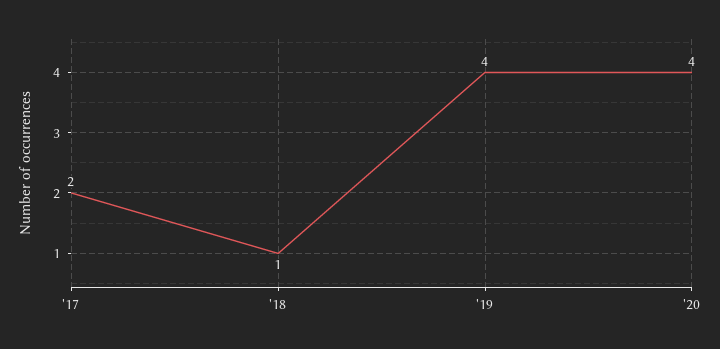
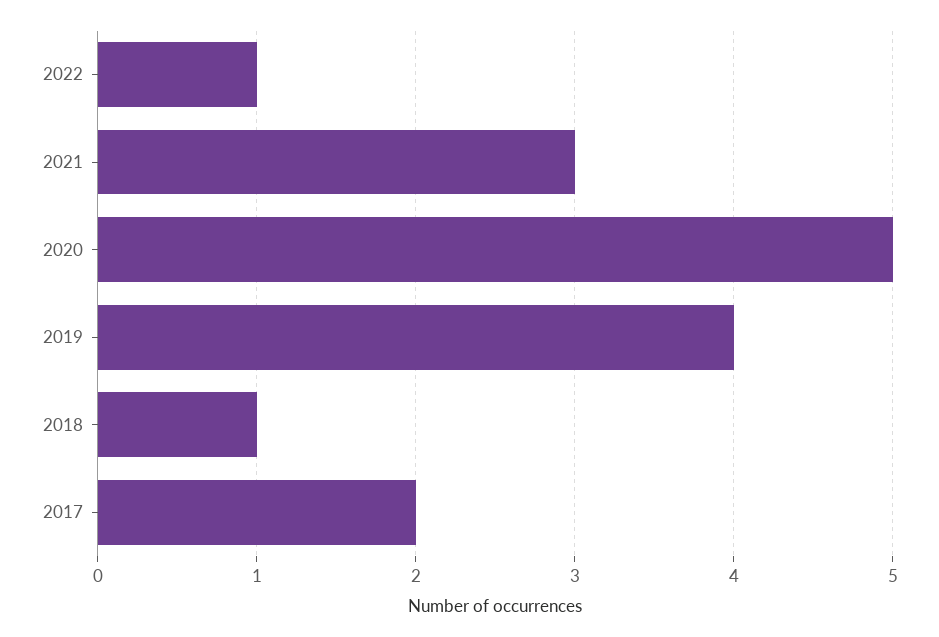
'20: 4 -> 5
2022: none -> 1
2021: none -> 3

